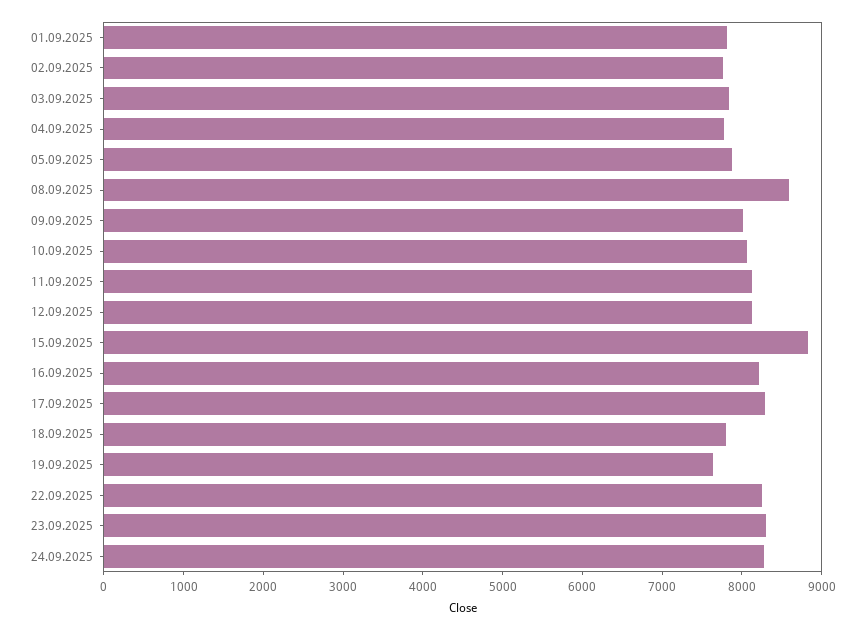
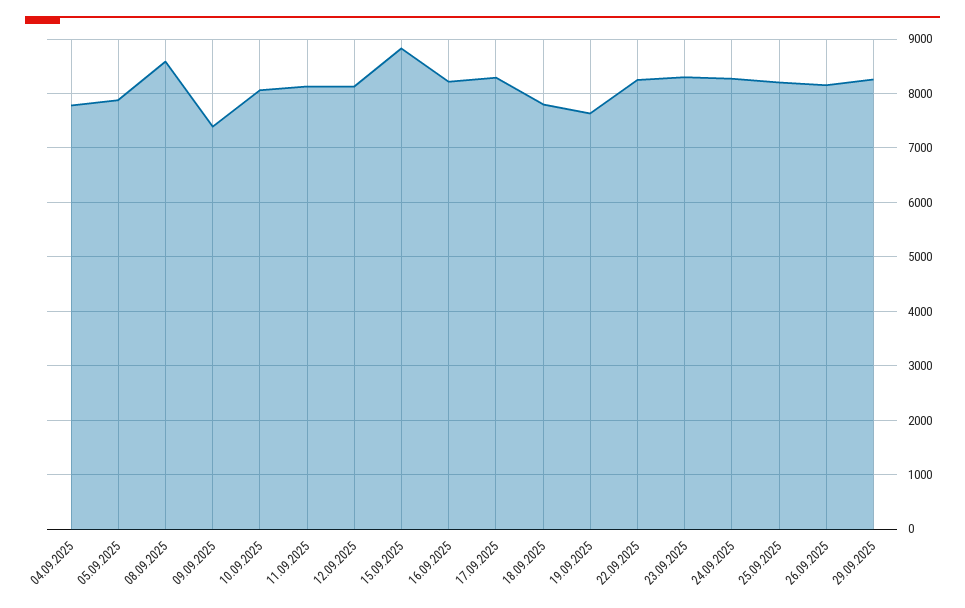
01.09.2025: 7800 -> none
02.09.2025: 7800 -> none
03.09.2025: 7800 -> none
09.09.2025: 8000 -> 7400
25.09.2025: none -> 8200
26.09.2025: none -> 8200
29.09.2025: none -> 8200

